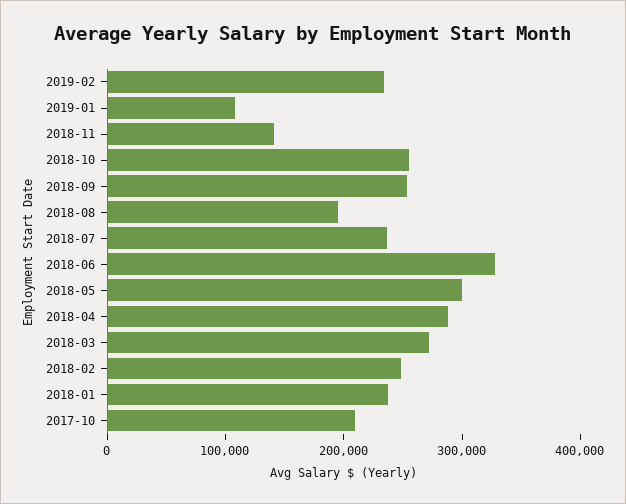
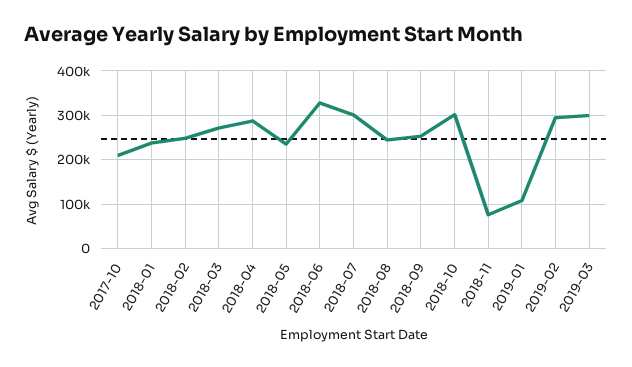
2019-02: 240000 -> 300000
2018-11: 140000 -> 80000
2018-10: 260000 -> 300000
2018-08: 200000 -> 240000
2018-07: 240000 -> 300000
2018-05: 300000 -> 240000
2019-03: none -> 300000

